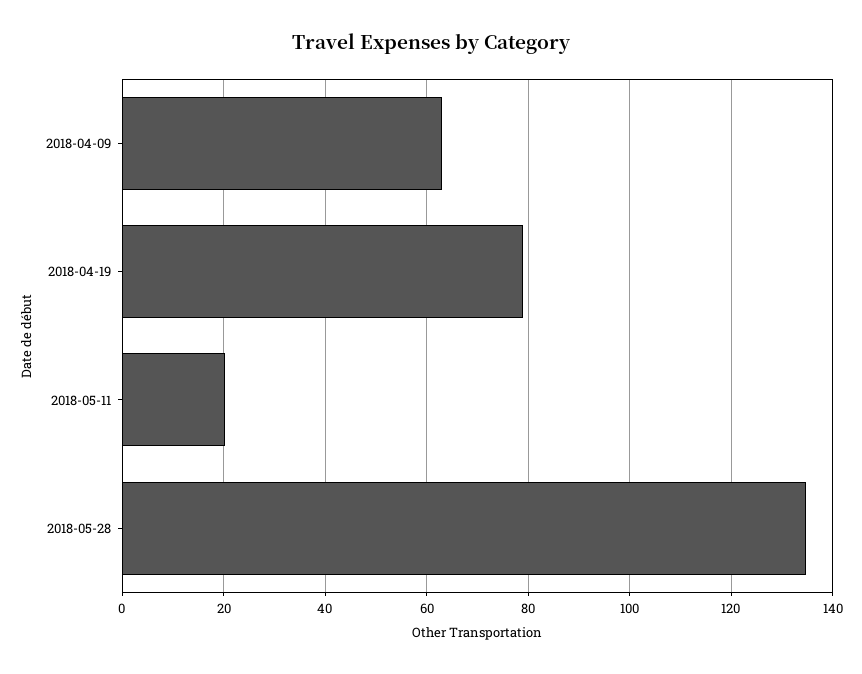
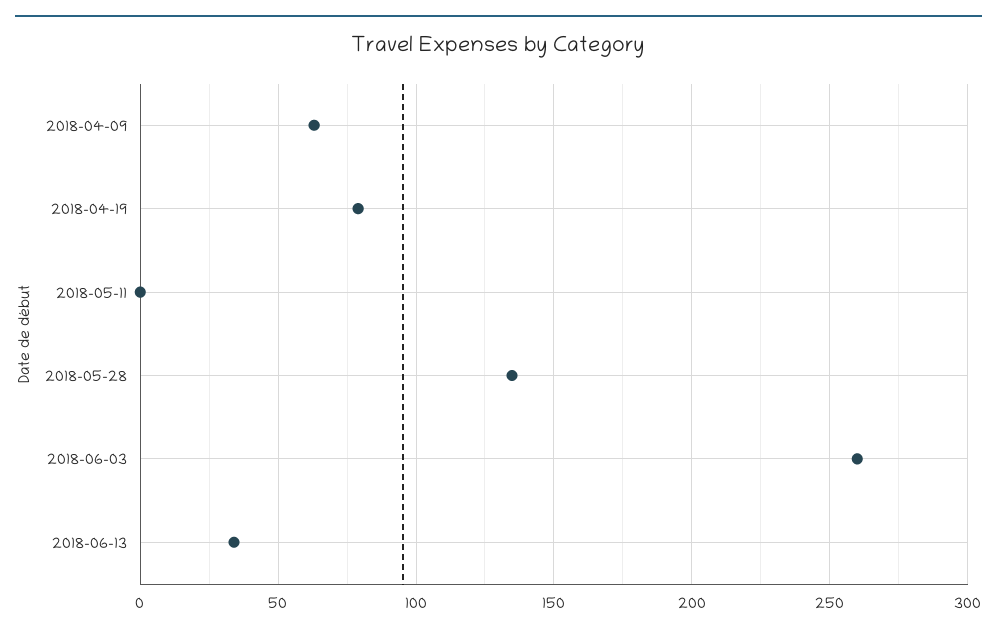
2018-05-11: 20 -> 0
2018-06-03: none -> 260
2018-06-13: none -> 35

